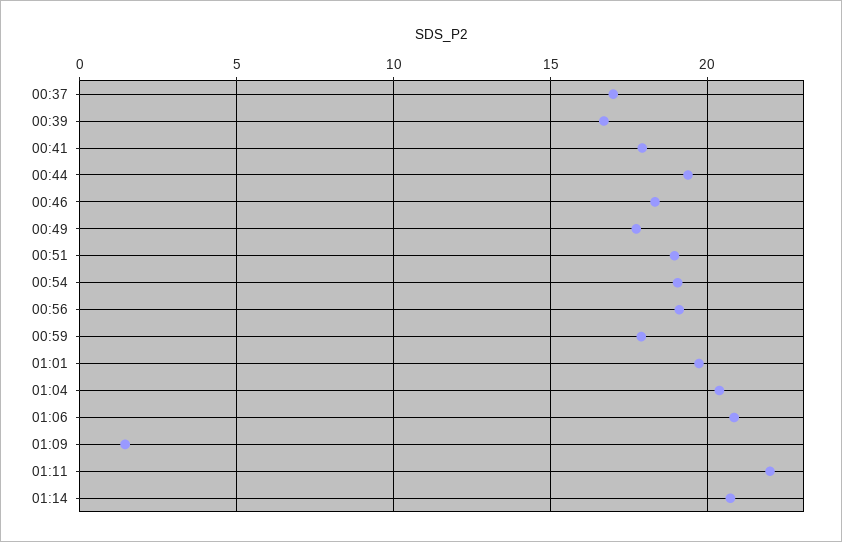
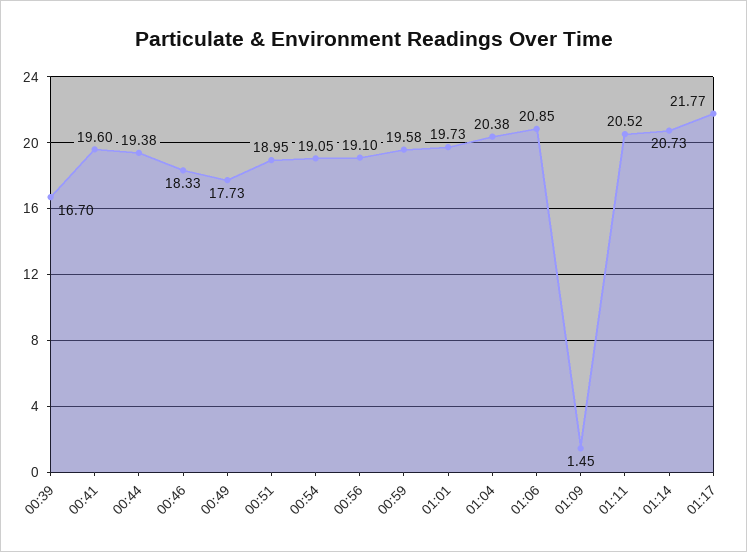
00:37: 17 -> none
00:41: 18 -> 19.6
00:59: 18 -> 19.58
01:11: 22 -> 20.52
01:17: none -> 21.77

